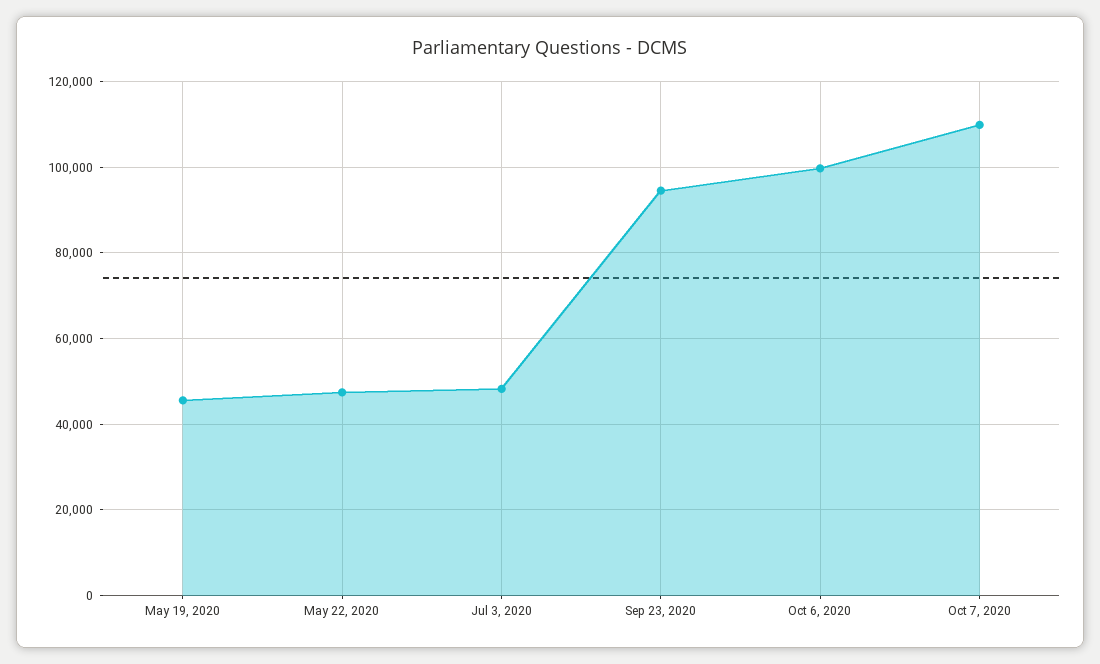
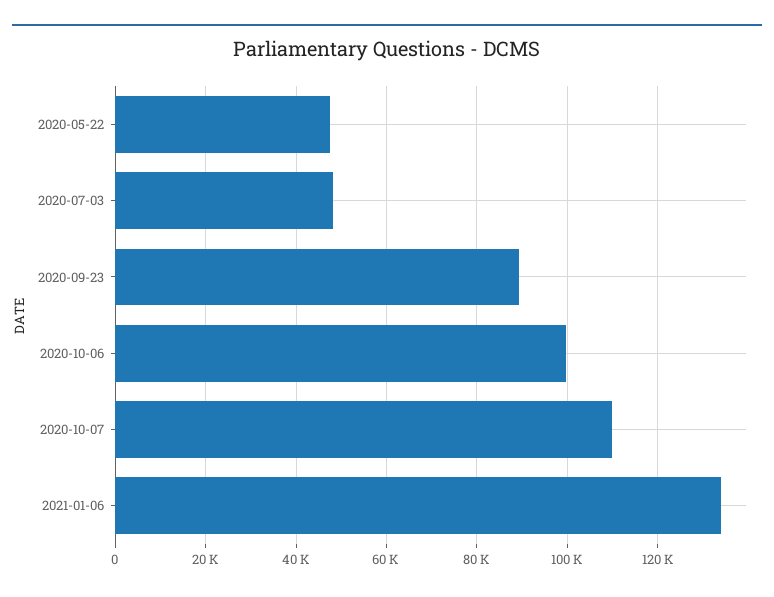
May 19, 2020: 46000 -> none
Sep 23, 2020: 94000 -> 90000
2021-01-06: none -> 134000

